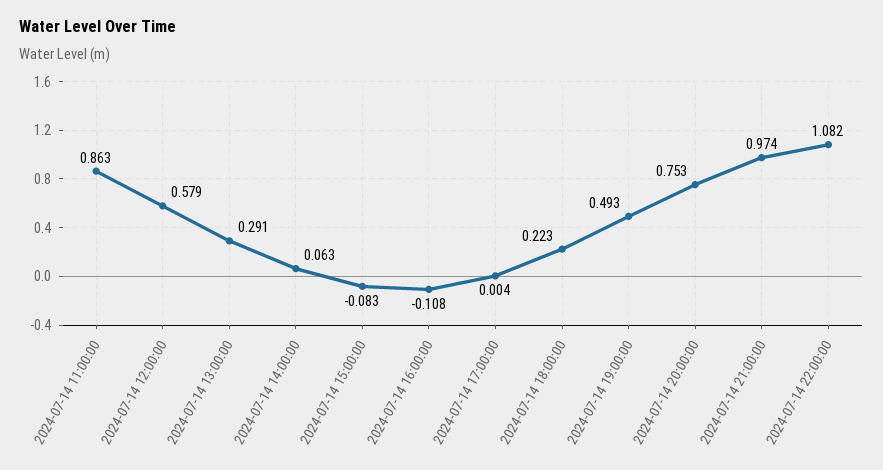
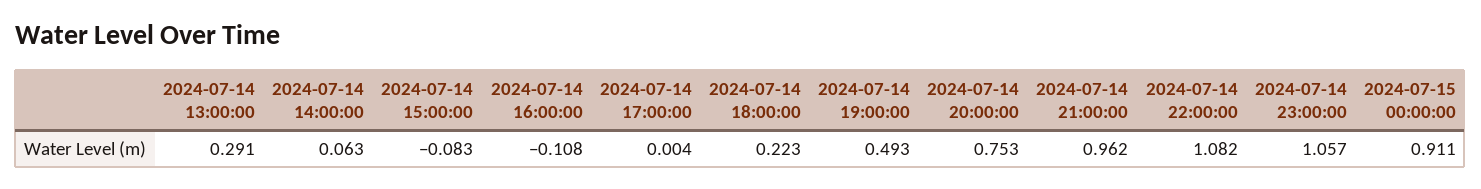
2024-07-14 11:00:00: 0.863 -> none
2024-07-14 12:00:00: 0.579 -> none
2024-07-14 21:00:00: 0.974 -> 0.962
2024-07-14 23:00:00: none -> 1.057
2024-07-15 00:00:00: none -> 0.911

